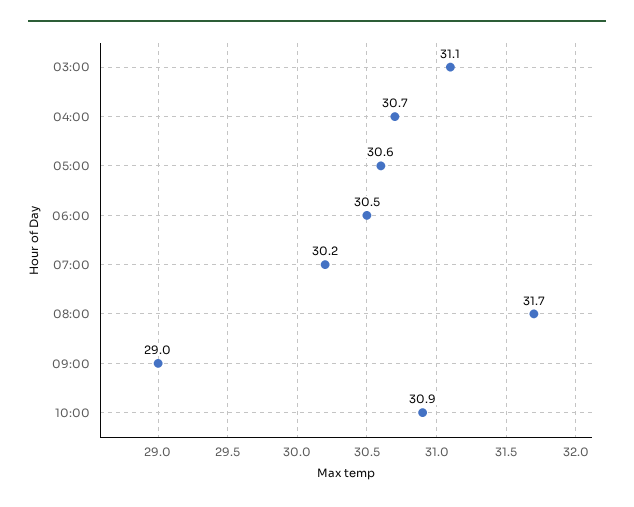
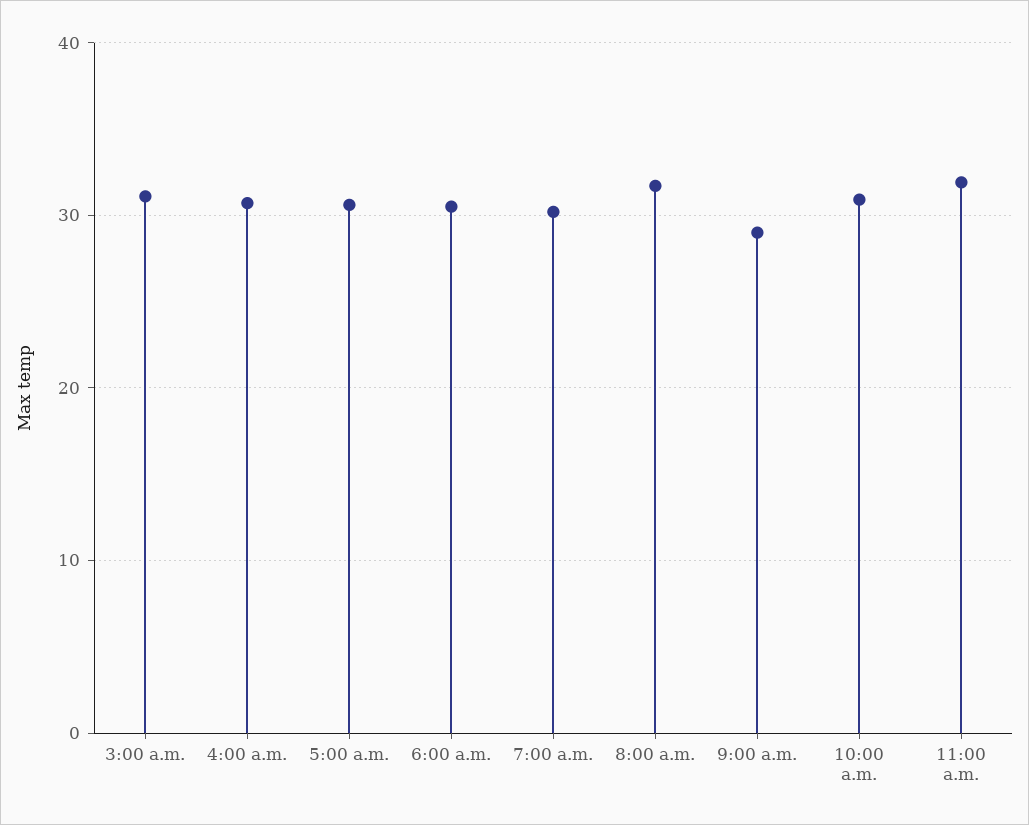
11:00 a.m.: none -> 32

